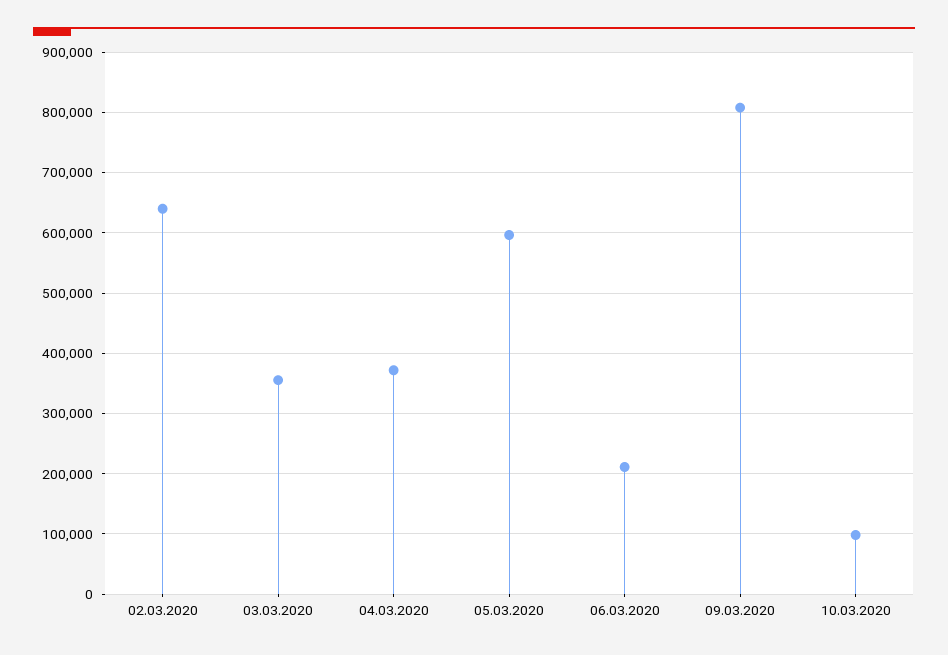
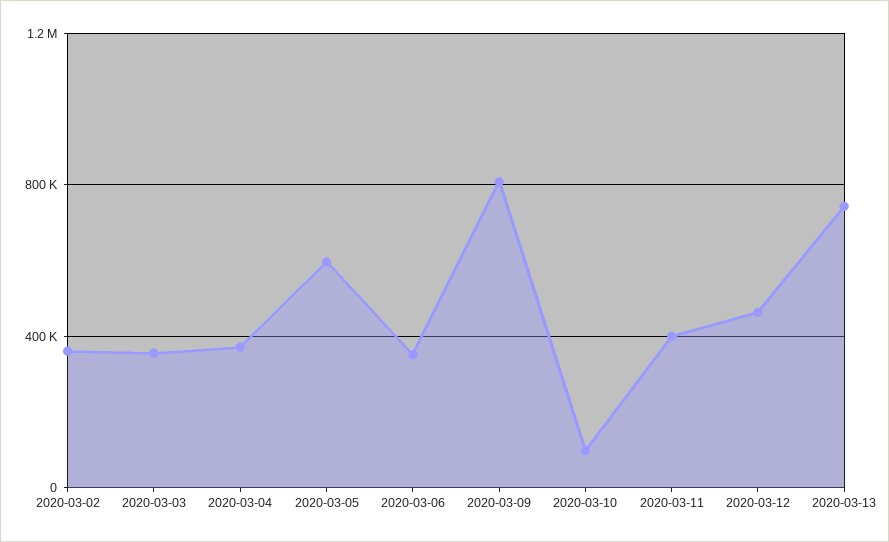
02.03.2020: 640000 -> 350000
06.03.2020: 210000 -> 350000
2020-03-11: none -> 400000
2020-03-12: none -> 450000
2020-03-13: none -> 750000

